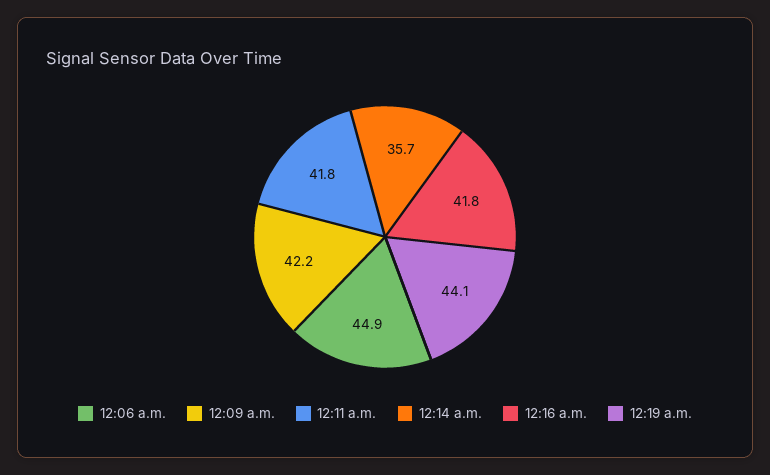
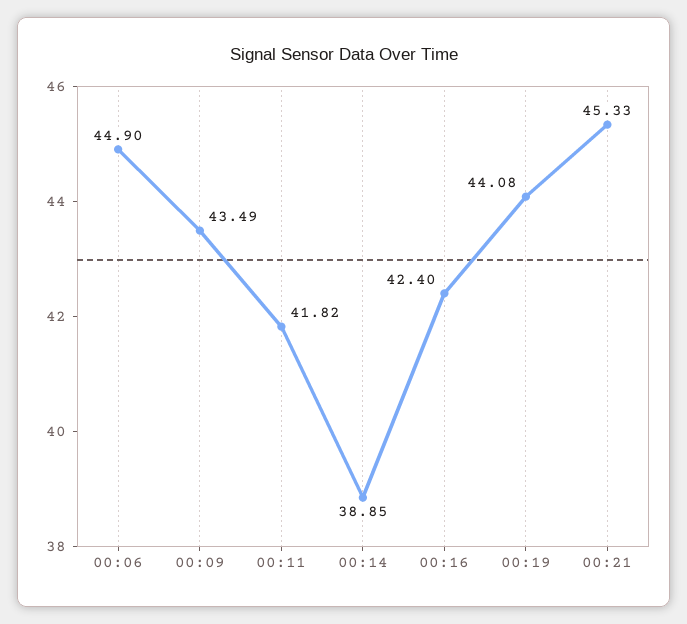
12:09 a.m.: 42.2 -> 43.49
12:14 a.m.: 35.7 -> 38.85
12:16 a.m.: 41.8 -> 42.4
00:21: none -> 45.33

